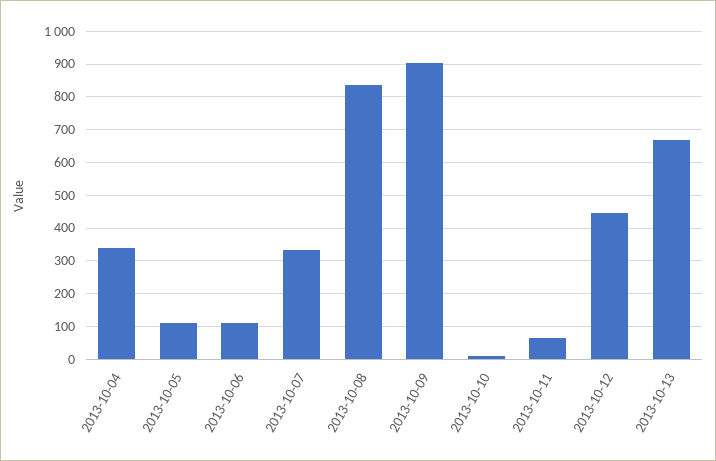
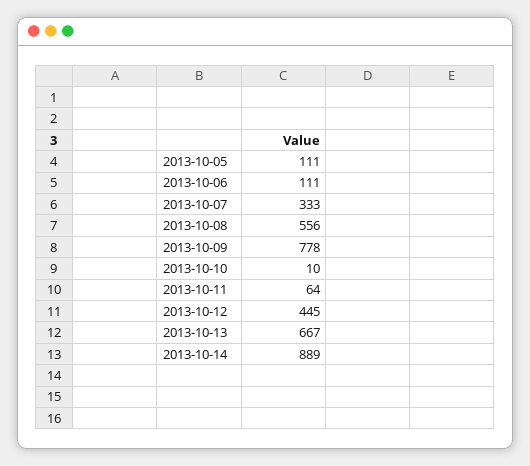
2013-10-04: 340 -> none
2013-10-08: 840 -> 556
2013-10-09: 900 -> 778
2013-10-14: none -> 889

